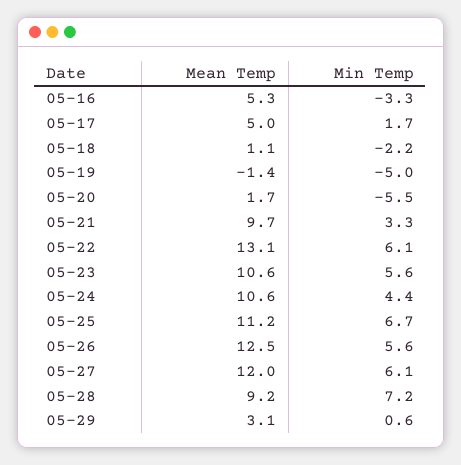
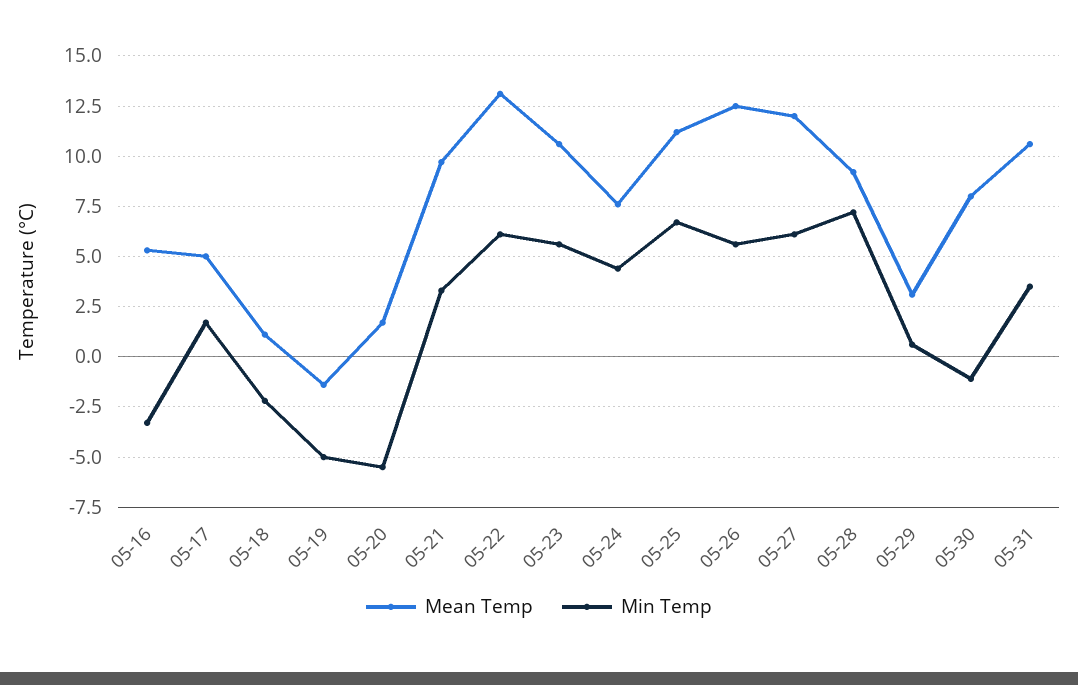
Mean Temp, 05-24: 10.6 -> 7.5
Mean Temp, 05-30: none -> 8
Min Temp, 05-30: none -> -1
Mean Temp, 05-31: none -> 10.5
Min Temp, 05-31: none -> 3.5

